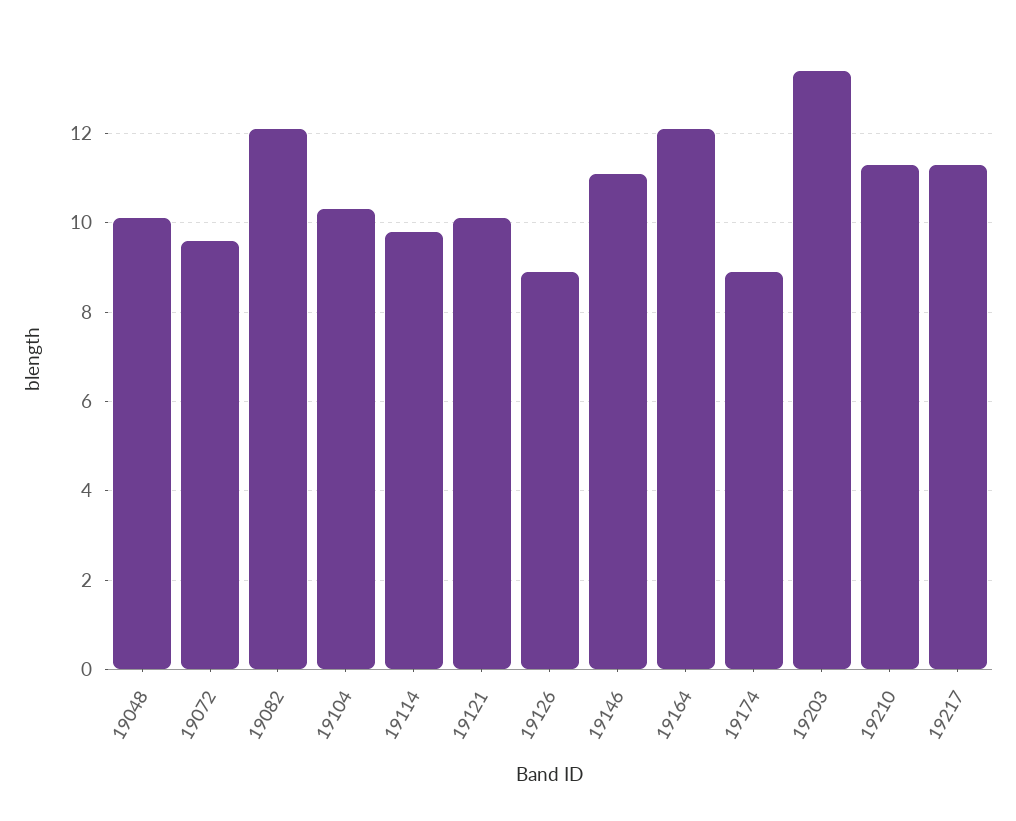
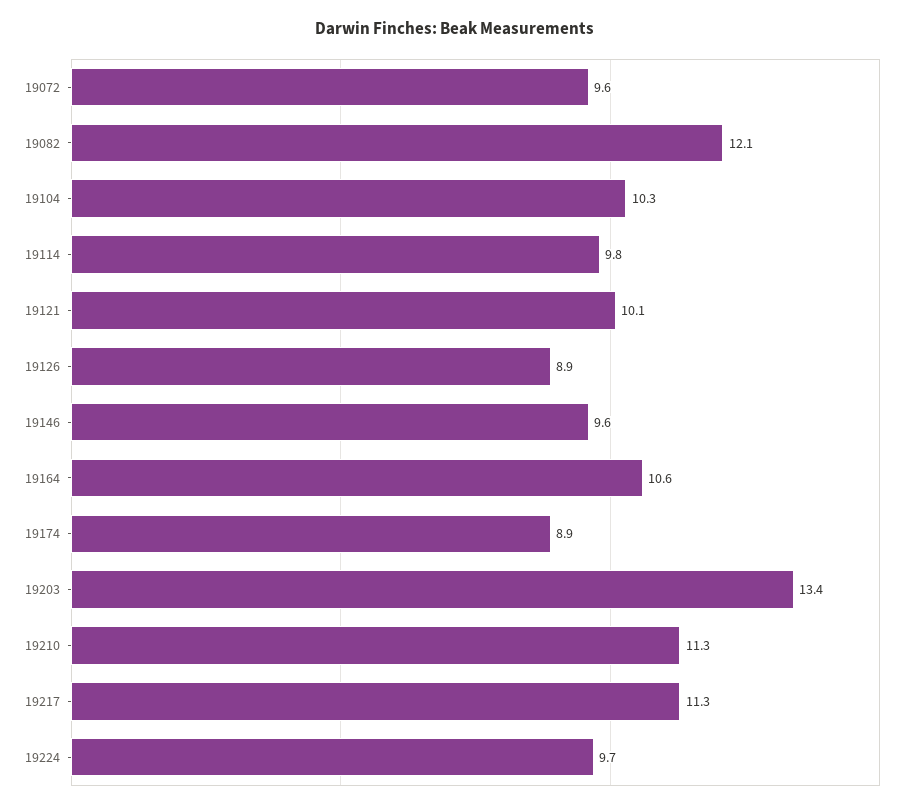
19048: 10 -> none
19146: 11 -> 9.6
19164: 12 -> 10.6
19224: none -> 9.7

